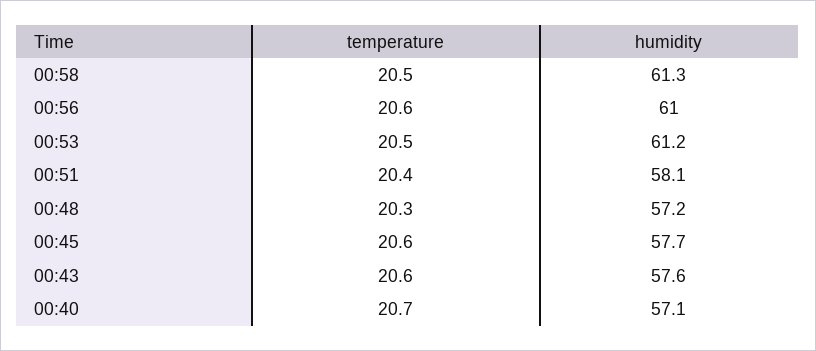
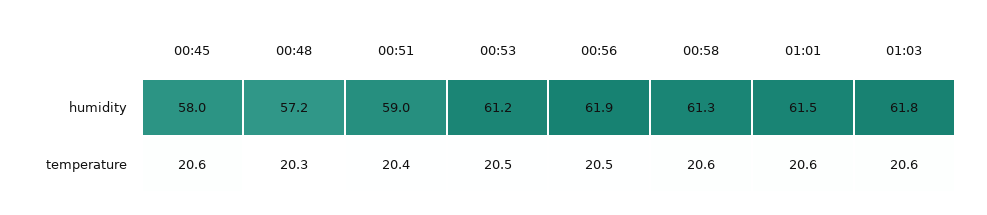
temperature, 00:58: 20.5 -> 20.6
temperature, 00:56: 20.6 -> 20.5
humidity, 00:56: 61 -> 61.9
humidity, 00:51: 58.1 -> 59
humidity, 00:45: 57.7 -> 58
temperature, 00:43: 20.6 -> none
humidity, 00:43: 57.6 -> none
temperature, 00:40: 20.7 -> none
humidity, 00:40: 57.1 -> none
humidity, 01:01: none -> 61.5
humidity, 01:03: none -> 61.8
temperature, 01:01: none -> 20.6
temperature, 01:03: none -> 20.6

